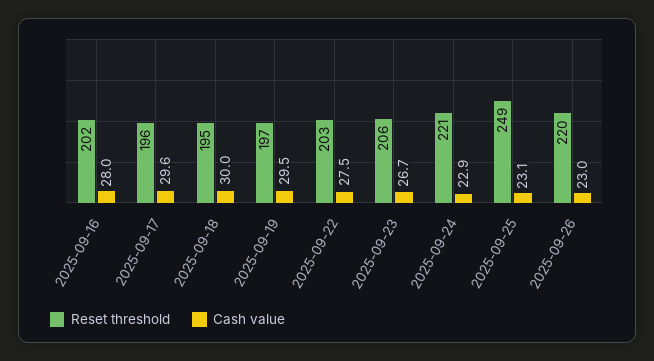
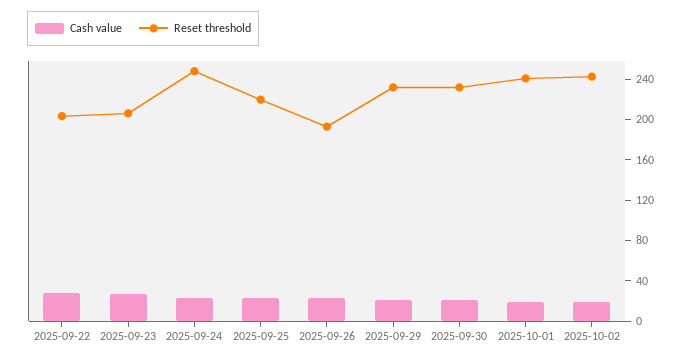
Reset threshold, 2025-09-16: 202 -> none
Cash value, 2025-09-16: 28 -> none
Reset threshold, 2025-09-17: 196 -> none
Cash value, 2025-09-17: 29.6 -> none
Reset threshold, 2025-09-18: 195 -> none
Cash value, 2025-09-18: 30 -> none
Reset threshold, 2025-09-19: 197 -> none
Cash value, 2025-09-19: 29.5 -> none
Reset threshold, 2025-09-24: 221 -> 250
Reset threshold, 2025-09-25: 249 -> 220
Reset threshold, 2025-09-26: 220 -> 190
Cash value, 2025-09-29: none -> 20
Reset threshold, 2025-09-29: none -> 230
Cash value, 2025-09-30: none -> 20
Reset threshold, 2025-09-30: none -> 230
Cash value, 2025-10-01: none -> 20
Reset threshold, 2025-10-01: none -> 240
Cash value, 2025-10-02: none -> 20
Reset threshold, 2025-10-02: none -> 240

